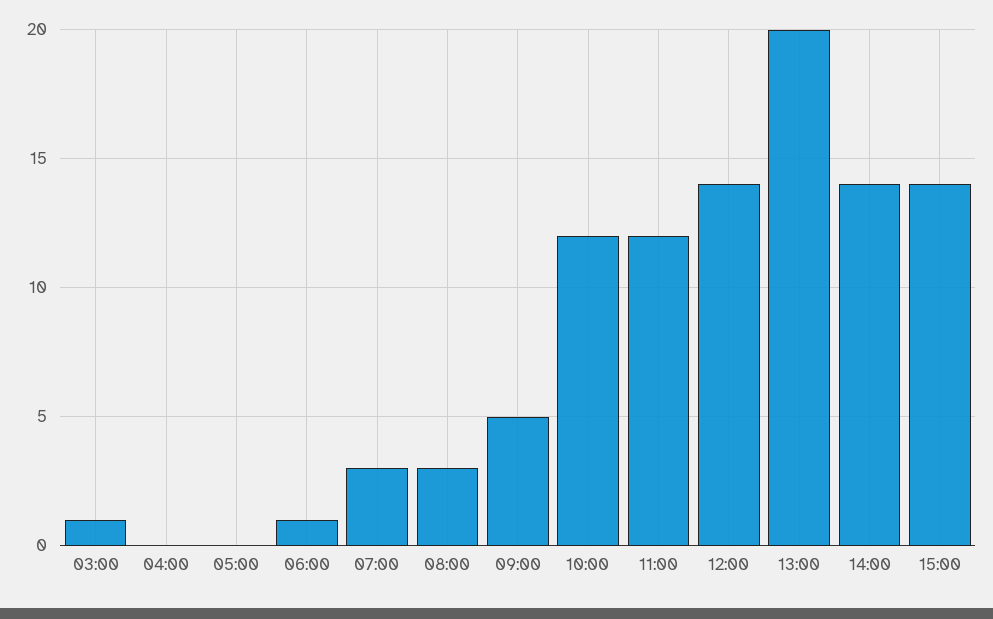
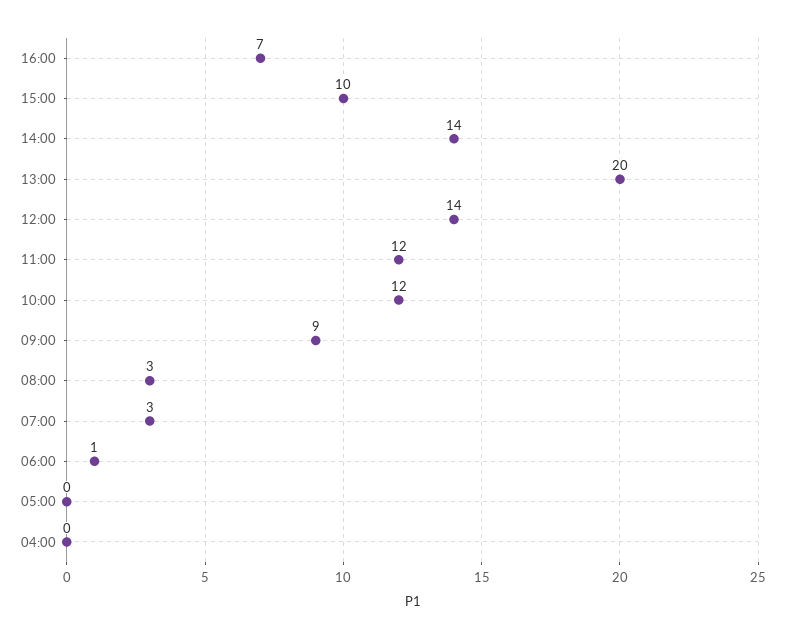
03:00: 1 -> none
09:00: 5 -> 9
15:00: 14 -> 10
16:00: none -> 7

